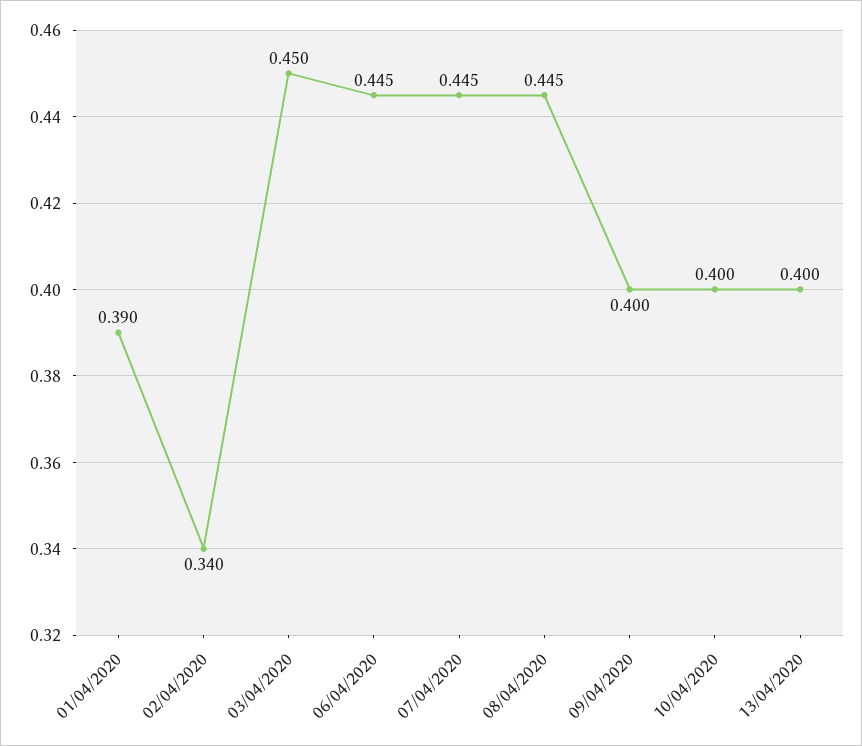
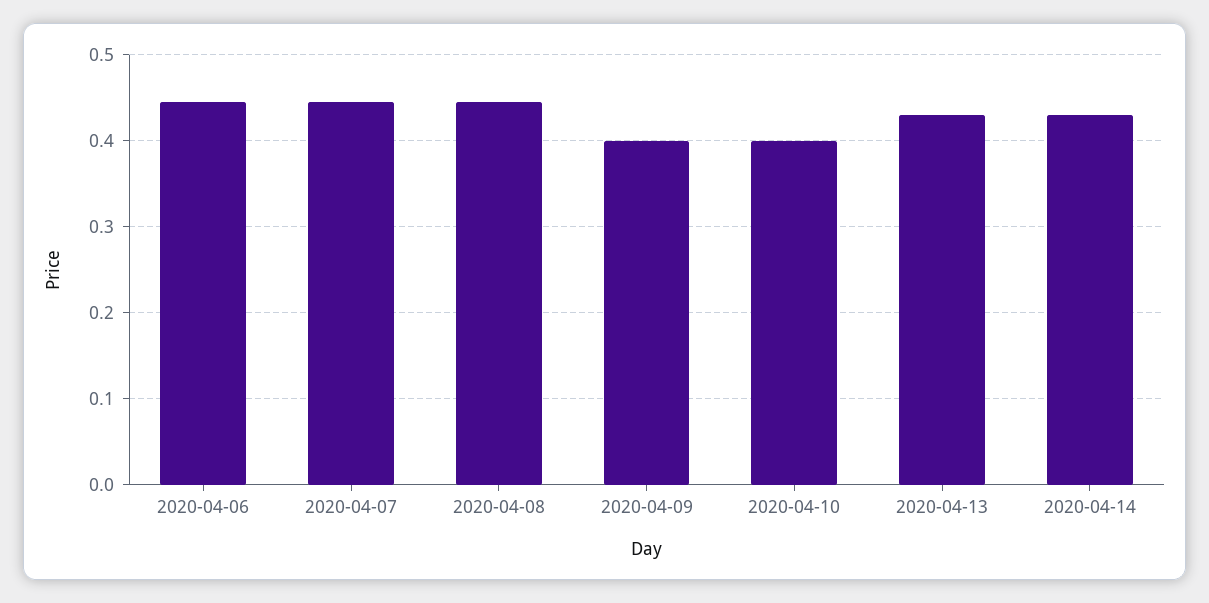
01/04/2020: 0.39 -> none
02/04/2020: 0.34 -> none
03/04/2020: 0.45 -> none
13/04/2020: 0.4 -> 0.43
2020-04-14: none -> 0.43

